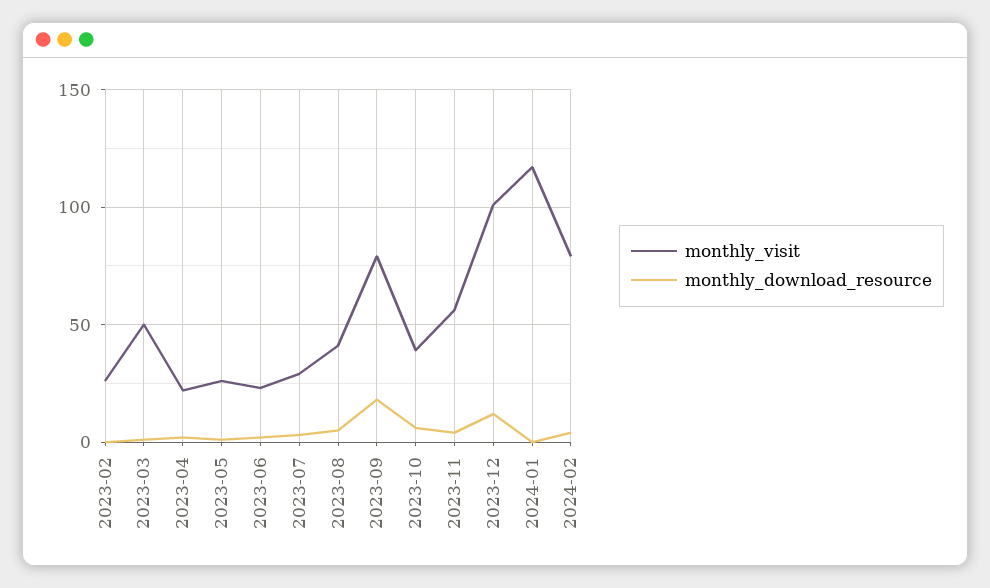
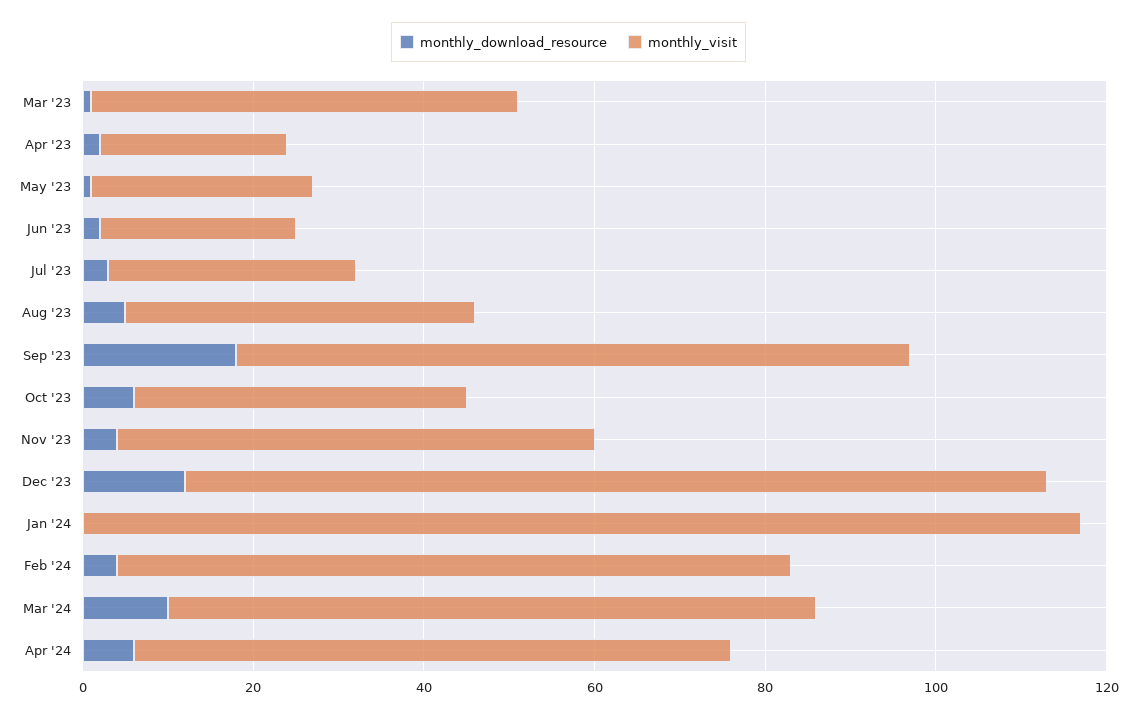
monthly_visit, 2023-02: 25 -> none
monthly_download_resource, 2023-02: 0 -> none
monthly_download_resource, Mar '24: none -> 10
monthly_visit, Mar '24: none -> 75
monthly_download_resource, Apr '24: none -> 5
monthly_visit, Apr '24: none -> 70

